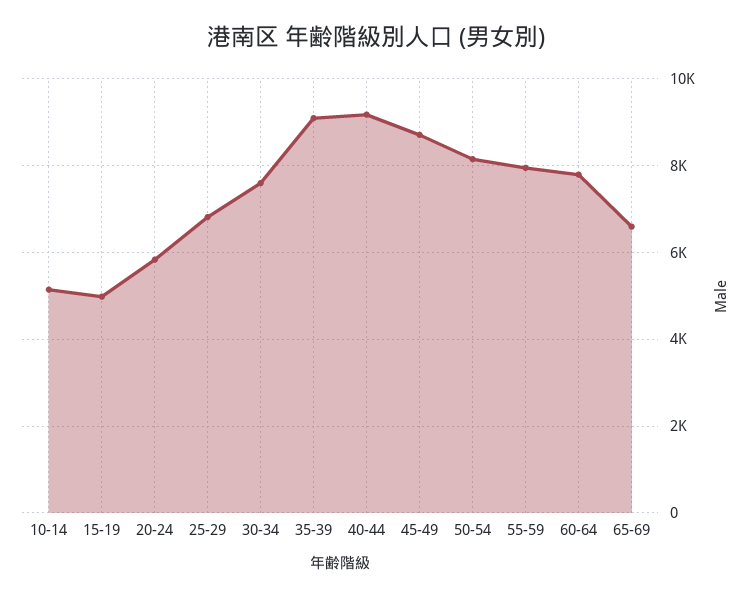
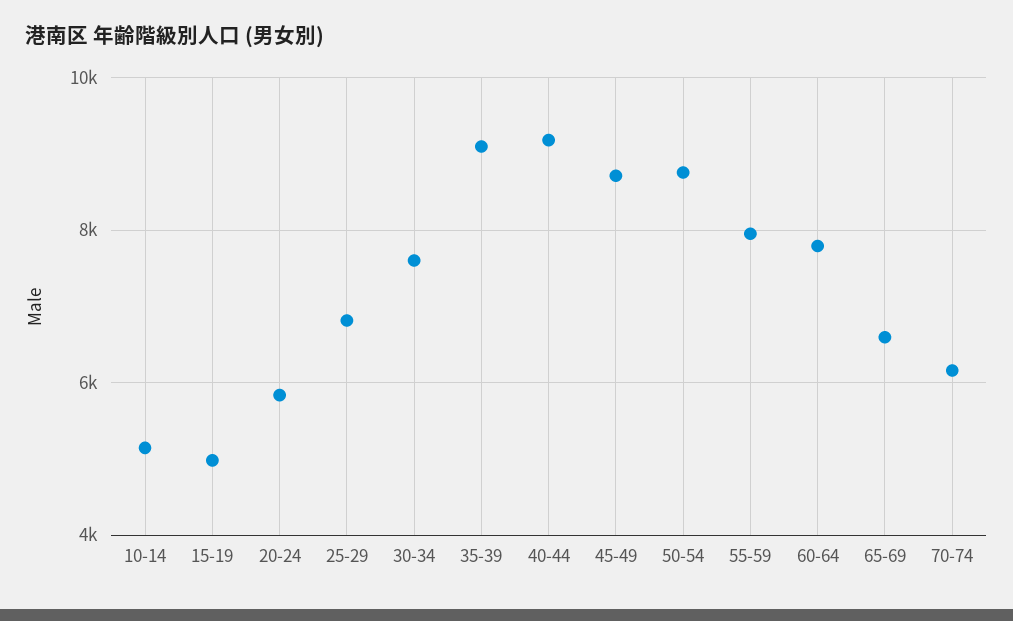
50-54: 8200 -> 8800
70-74: none -> 6200

